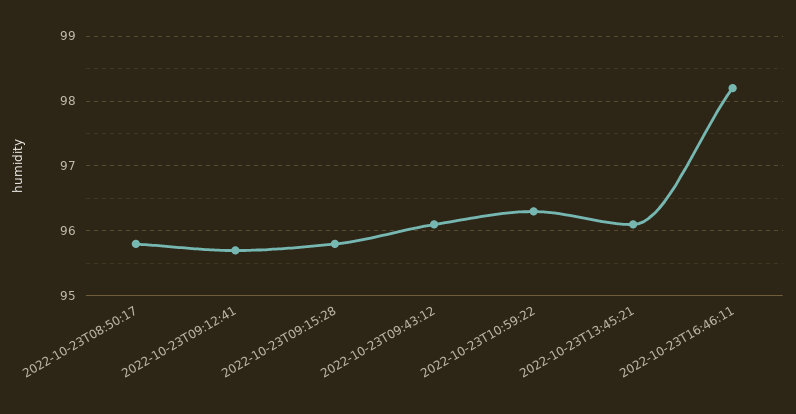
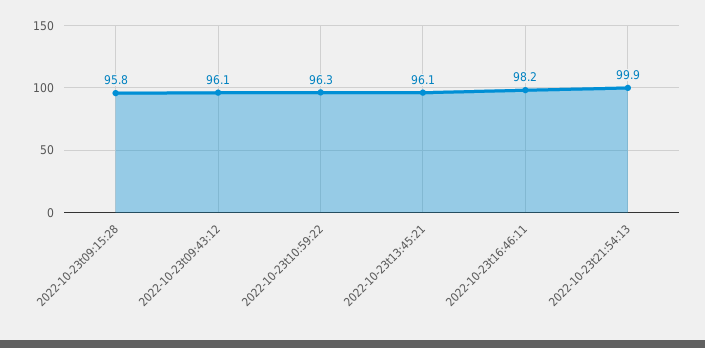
2022-10-23T08:50:17: 95.8 -> none
2022-10-23T09:12:41: 95.7 -> none
2022-10-23t21:54:13: none -> 99.9

